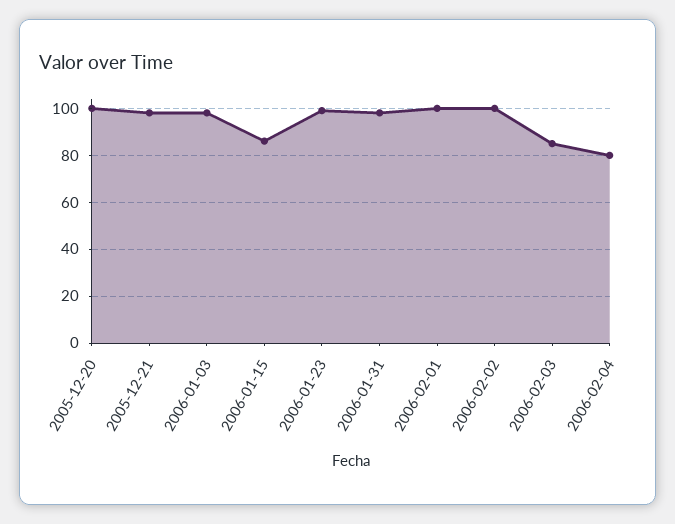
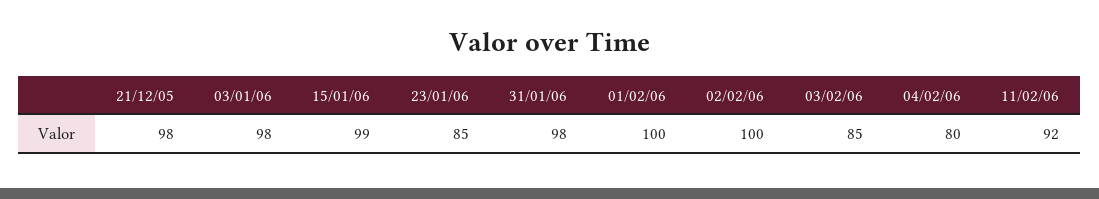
2005-12-20: 100 -> none
2006-01-15: 85 -> 99
2006-01-23: 100 -> 85
11/02/06: none -> 92

